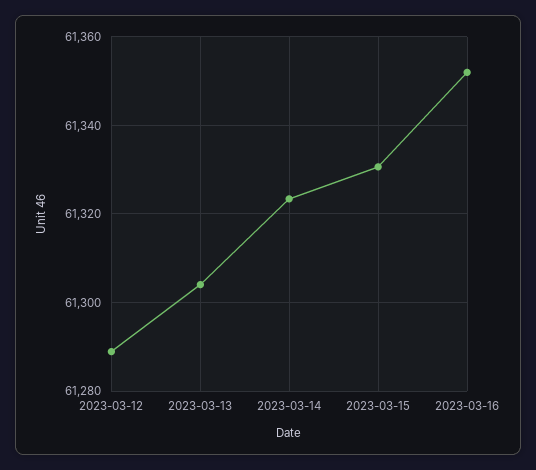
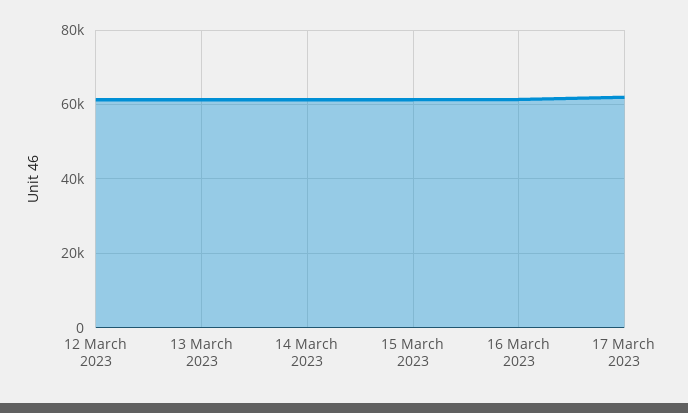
17 March 2023: none -> 62000

